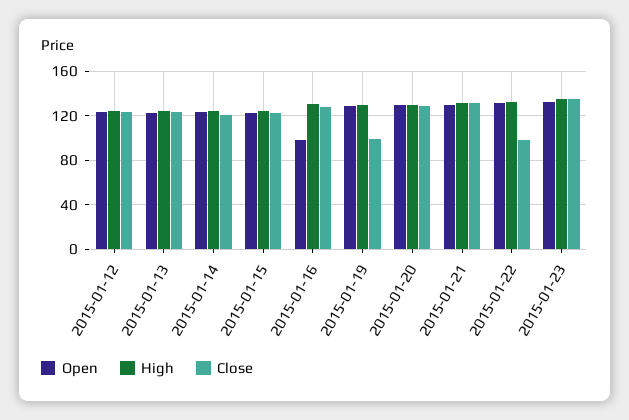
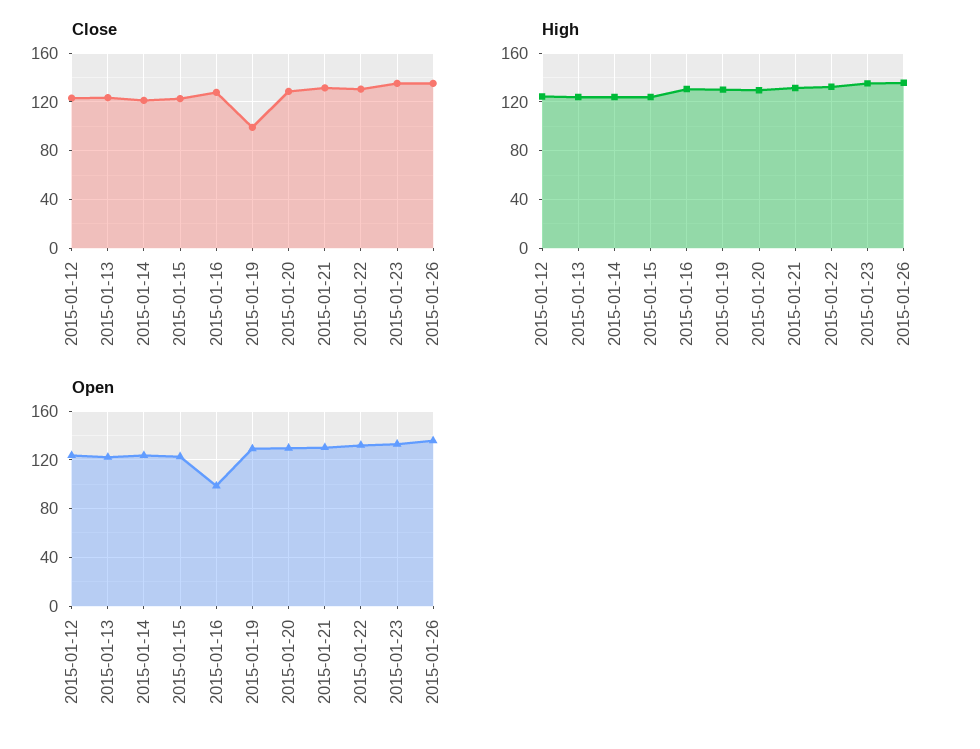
Close, 2015-01-22: 100 -> 130
Close, 2015-01-26: none -> 135
High, 2015-01-26: none -> 135
Open, 2015-01-26: none -> 135

